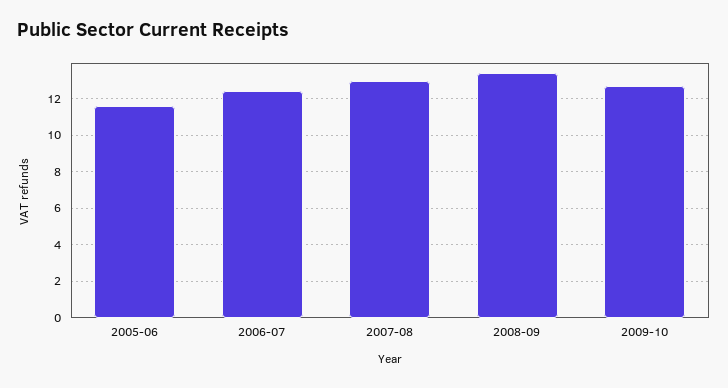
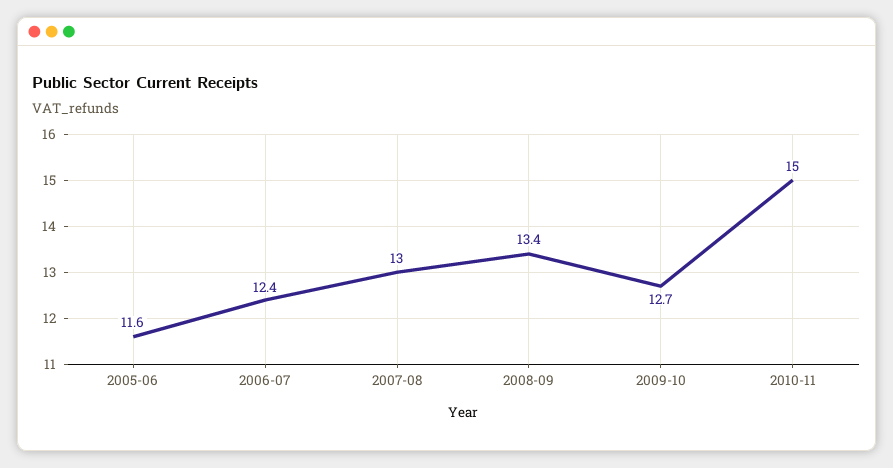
2010-11: none -> 15

